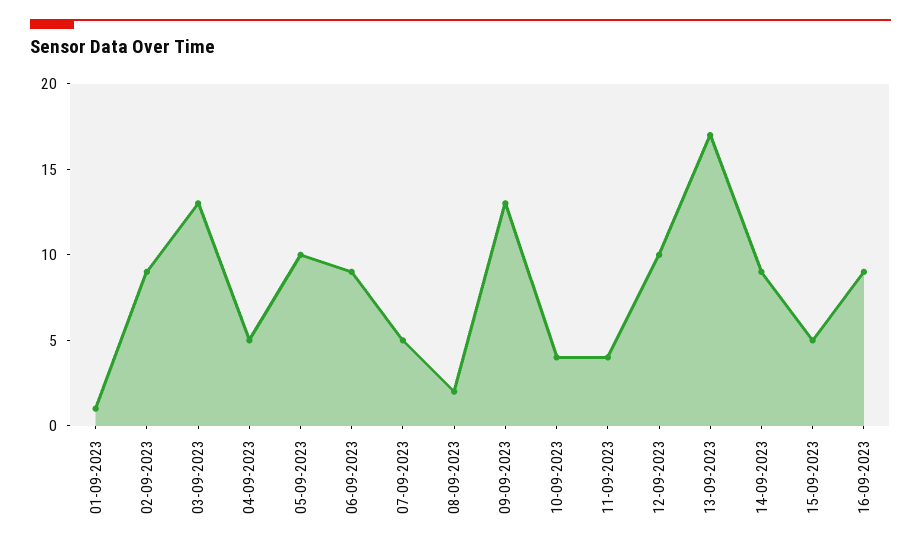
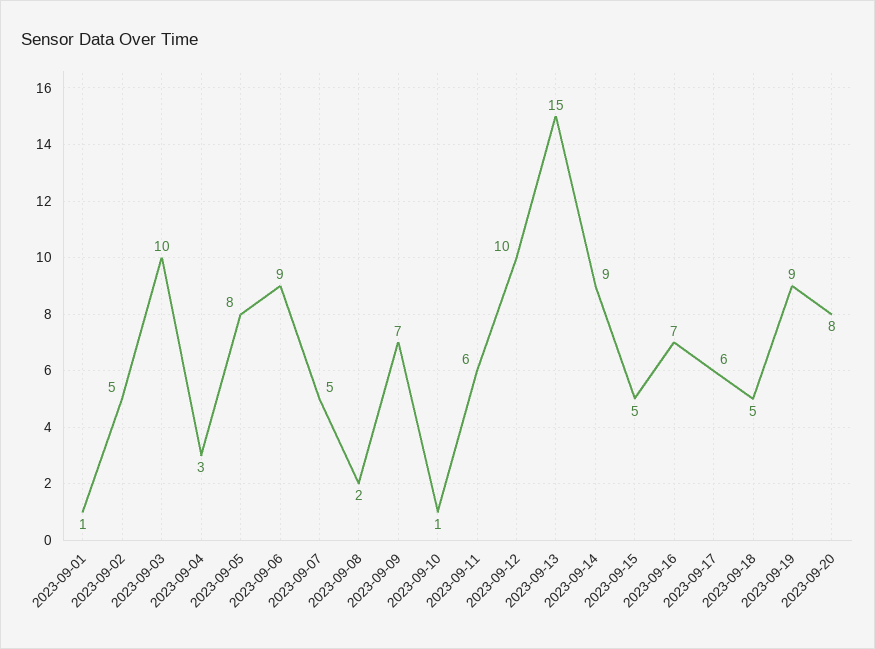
02-09-2023: 9 -> 5
03-09-2023: 13 -> 10
04-09-2023: 5 -> 3
05-09-2023: 10 -> 8
09-09-2023: 13 -> 7
10-09-2023: 4 -> 1
11-09-2023: 4 -> 6
13-09-2023: 17 -> 15
16-09-2023: 9 -> 7
2023-09-17: none -> 6
2023-09-18: none -> 5
2023-09-19: none -> 9
2023-09-20: none -> 8

